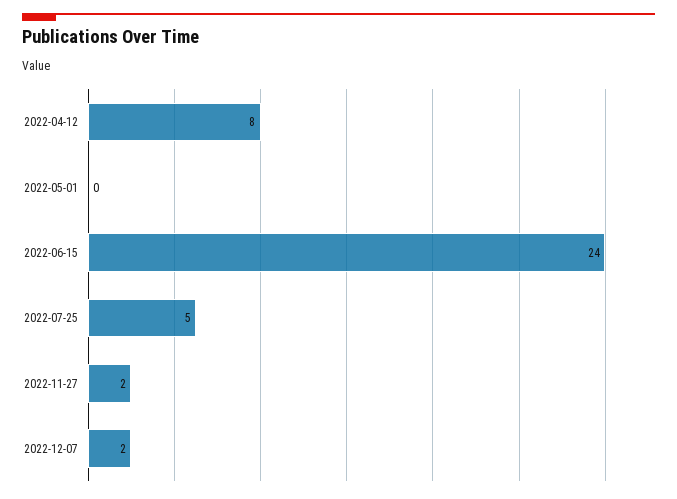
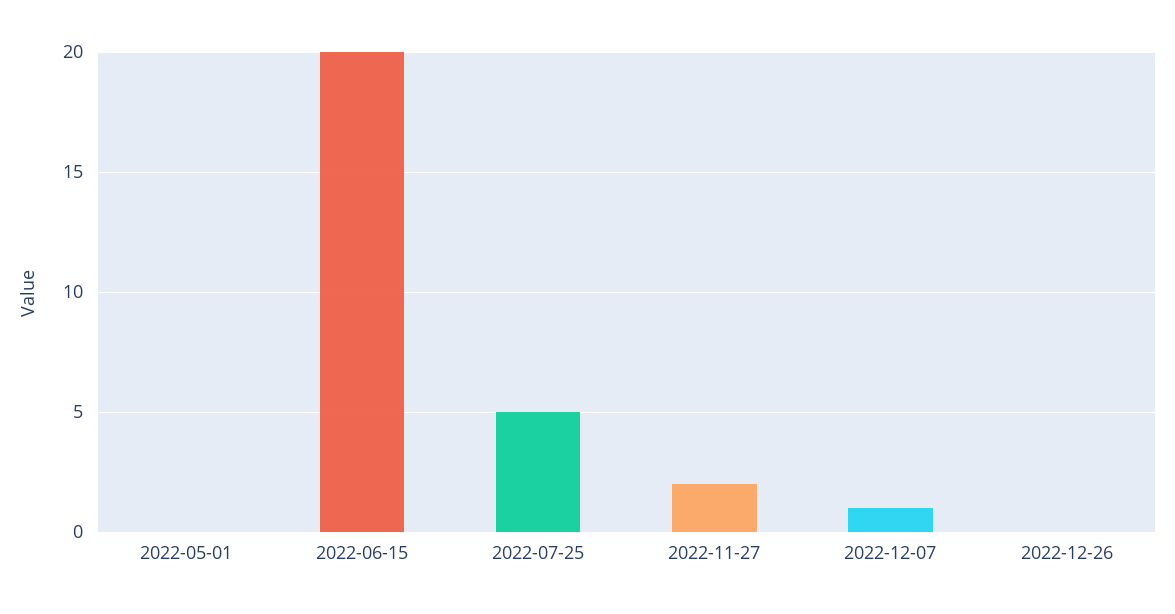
2022-04-12: 8 -> none
2022-06-15: 24 -> 20
2022-12-07: 2 -> 1
2022-12-26: none -> 0

